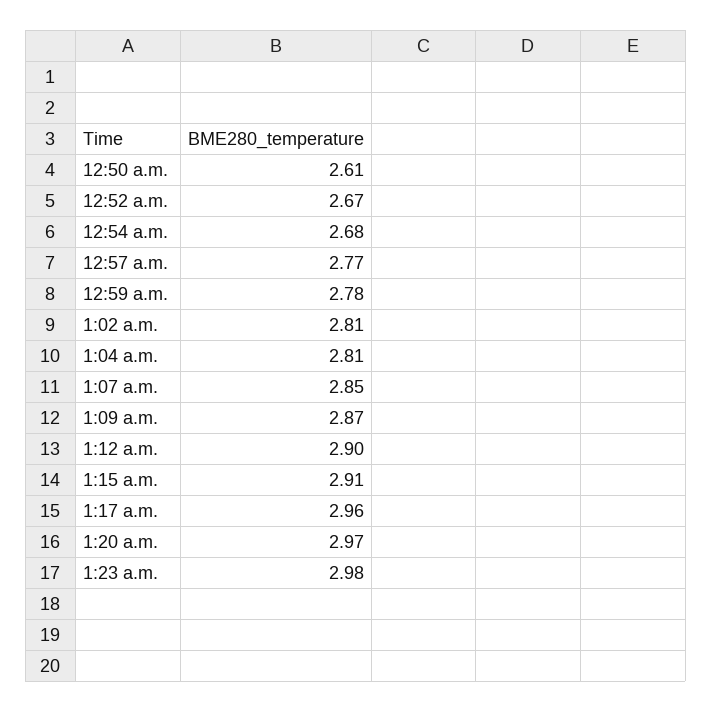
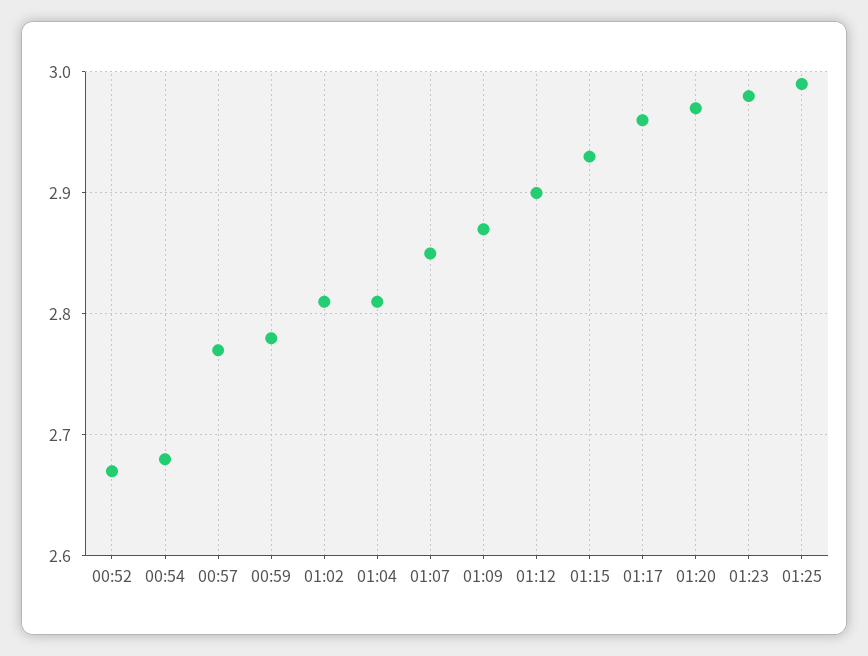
12:50 a.m.: 2.61 -> none
1:15 a.m.: 2.91 -> 2.93
01:25: none -> 2.99

